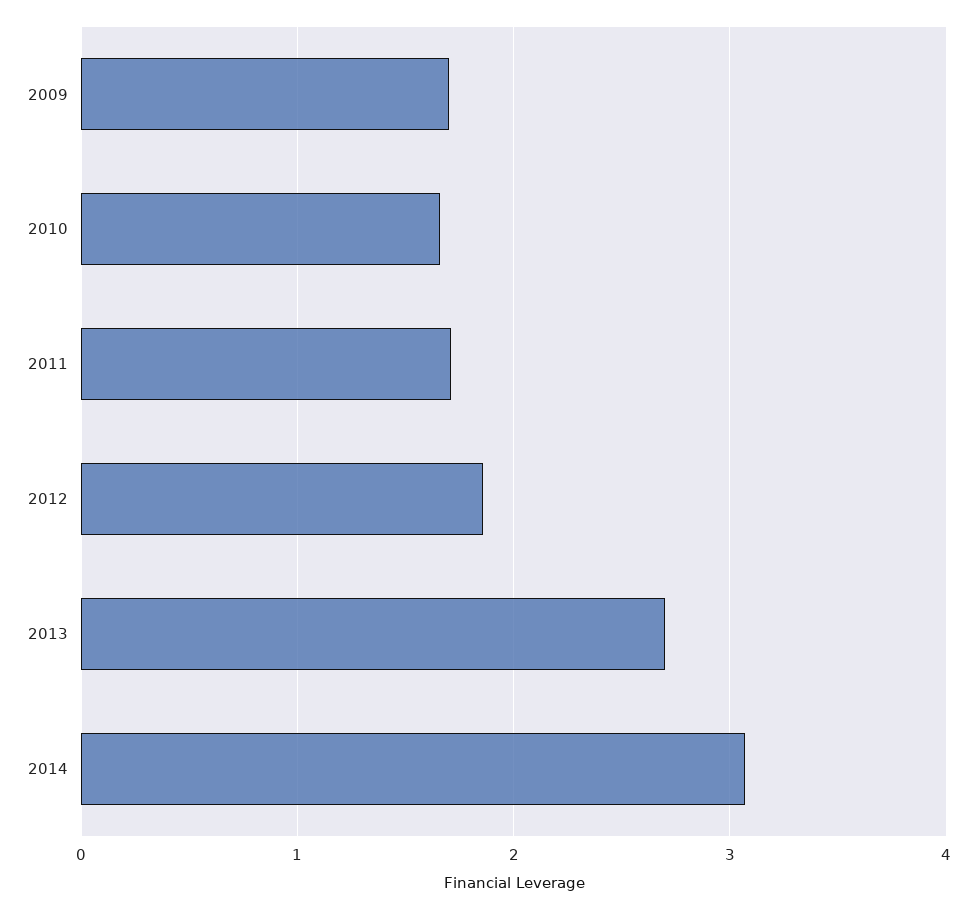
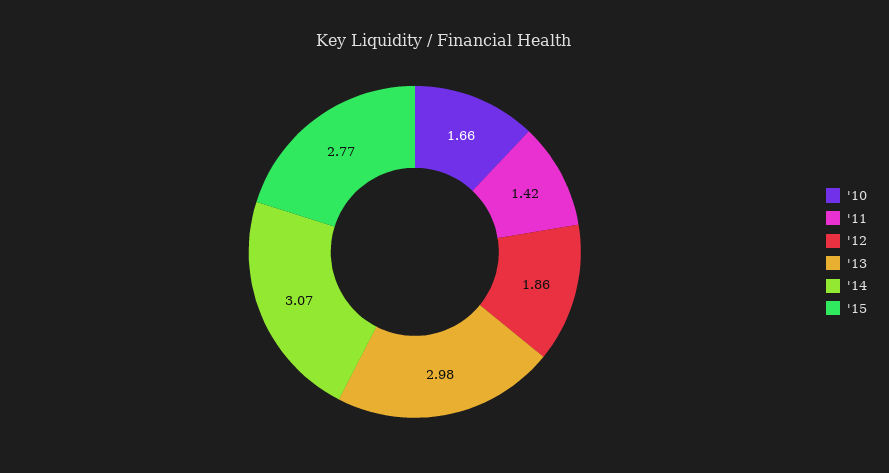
2009: 1.7 -> none
2011: 1.7 -> 1.42
2013: 2.7 -> 2.98
'15: none -> 2.77

